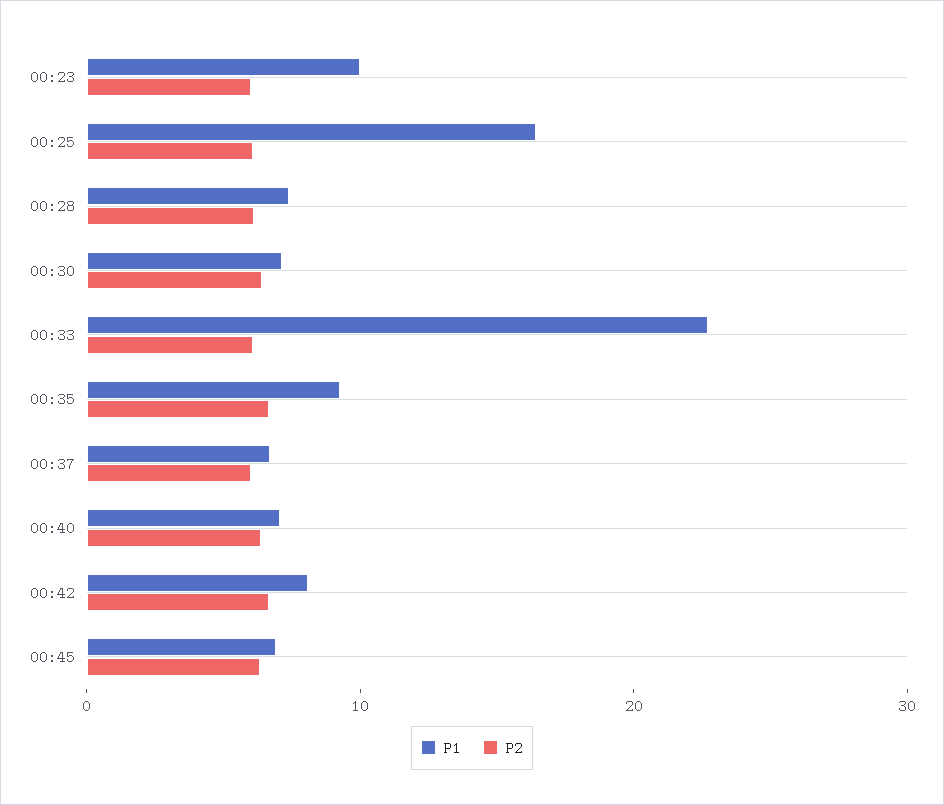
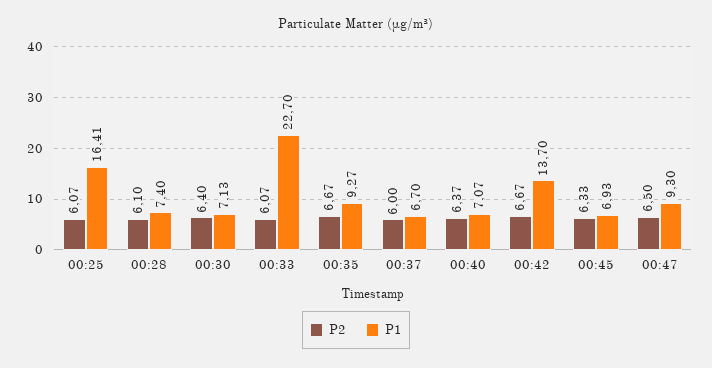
P1, 00:23: 10 -> none
P2, 00:23: 6 -> none
P1, 00:42: 8 -> 13.7
P2, 00:47: none -> 6.5
P1, 00:47: none -> 9.3

